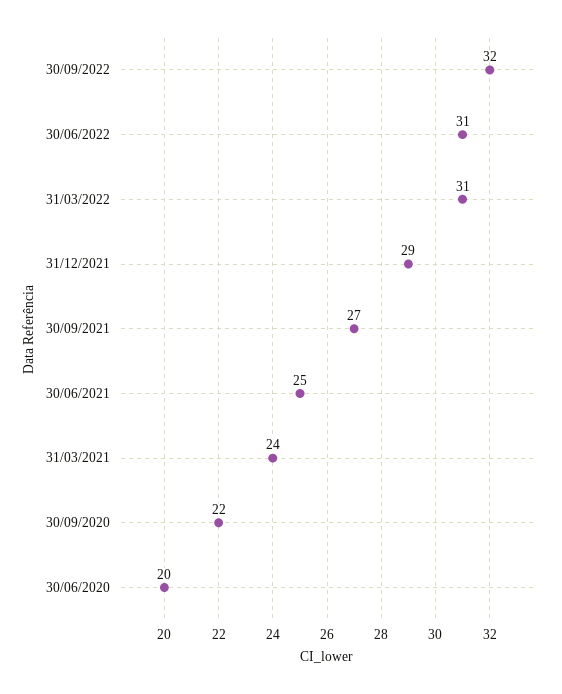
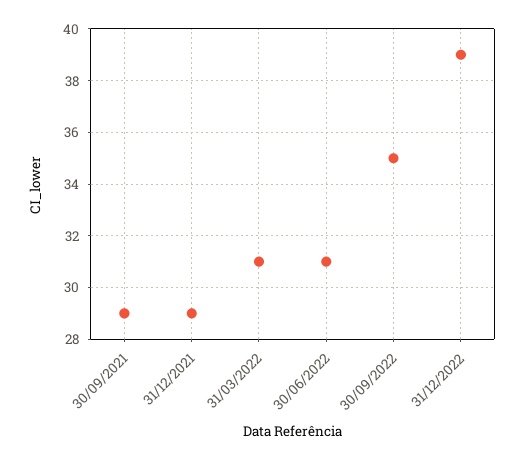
30/09/2022: 32 -> 35
30/09/2021: 27 -> 29
30/06/2021: 25 -> none
31/03/2021: 24 -> none
30/09/2020: 22 -> none
30/06/2020: 20 -> none
31/12/2022: none -> 39

